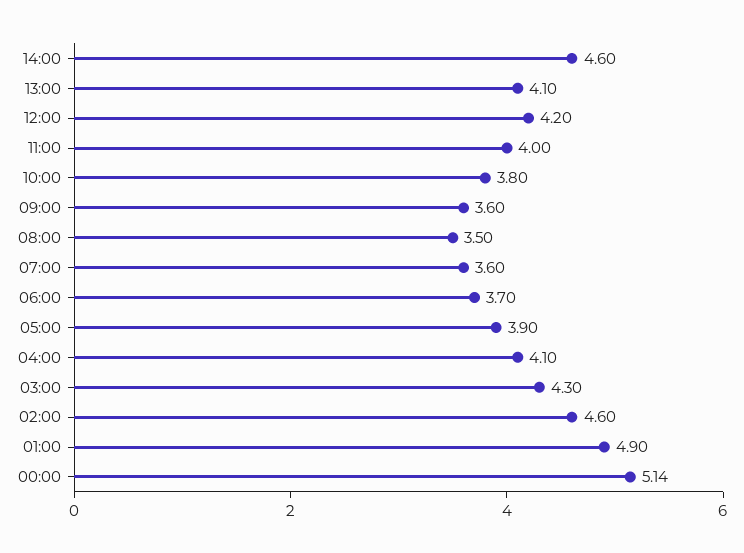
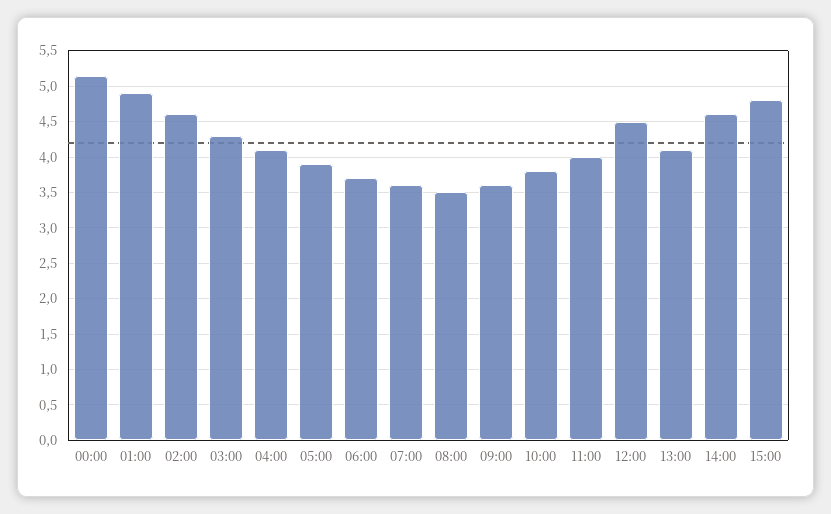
12:00: 4.2 -> 4.5
15:00: none -> 4.8

